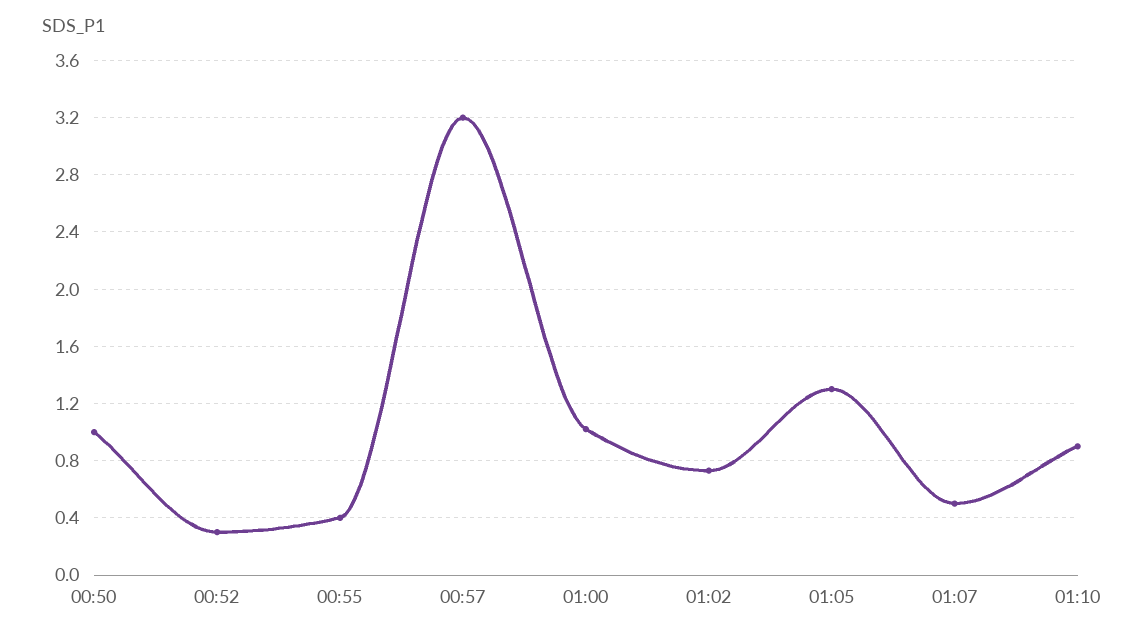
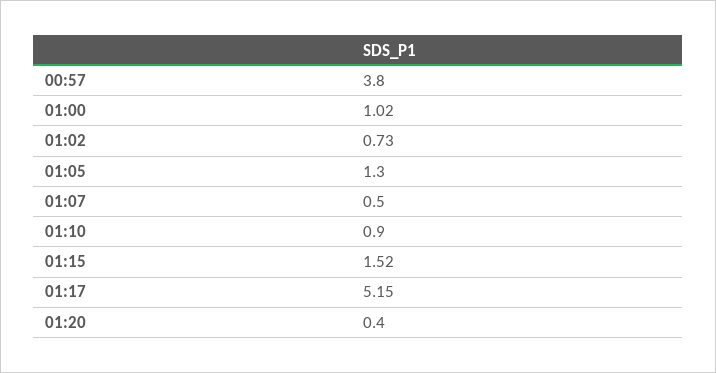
00:50: 1 -> none
00:52: 0.3 -> none
00:55: 0.4 -> none
00:57: 3.2 -> 3.8
01:15: none -> 1.52
01:17: none -> 5.15
01:20: none -> 0.4

